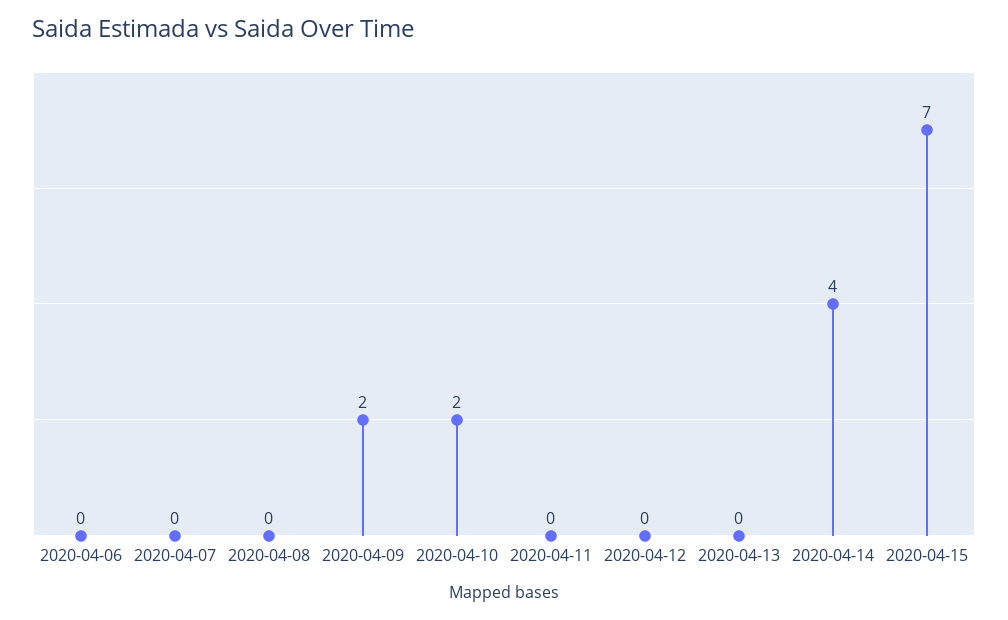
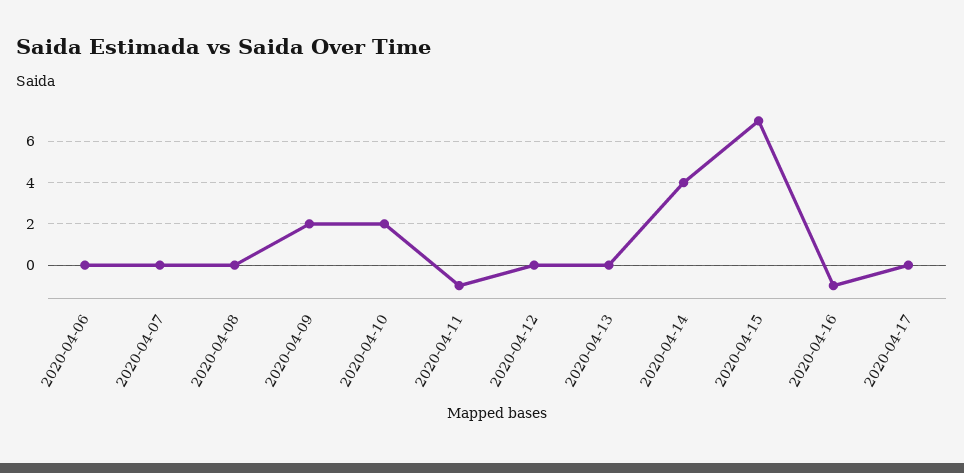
2020-04-11: 0 -> -1
2020-04-16: none -> -1
2020-04-17: none -> 0

